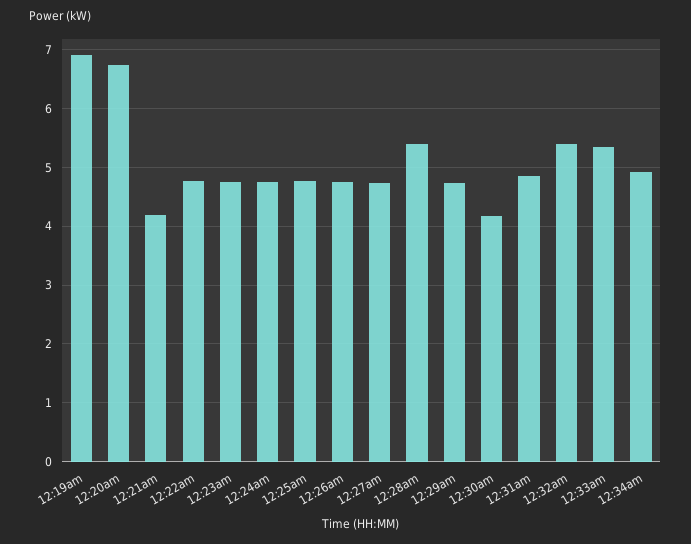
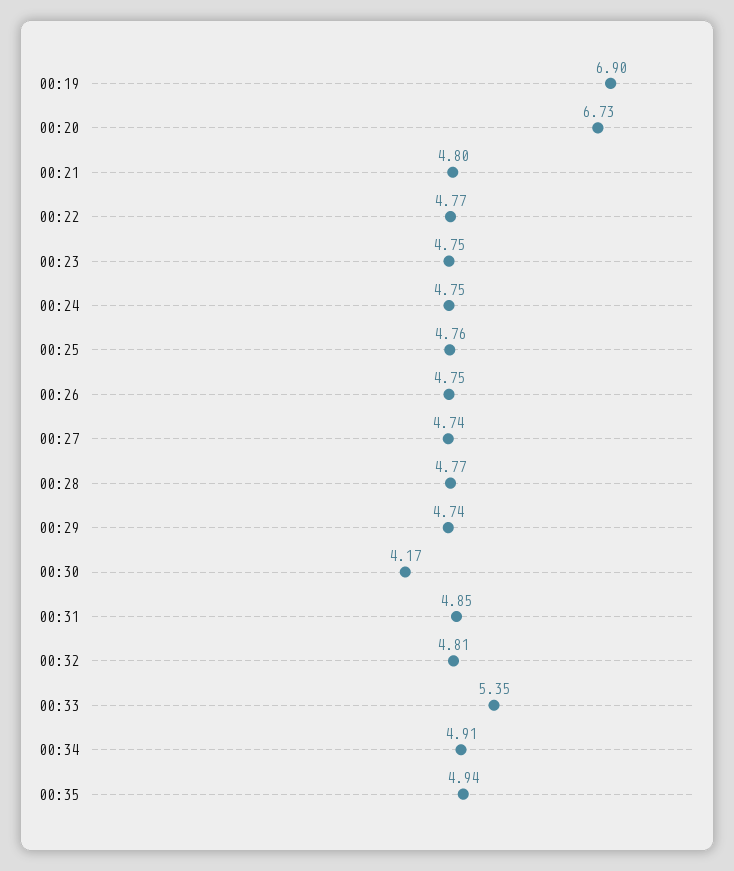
12:21am: 4.2 -> 4.8
12:28am: 5.4 -> 4.77
12:32am: 5.4 -> 4.81
00:35: none -> 4.94

